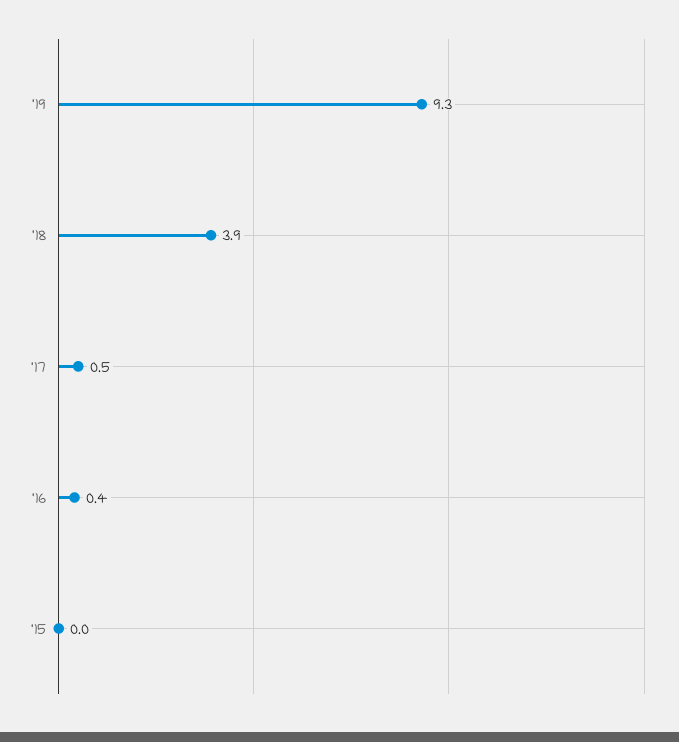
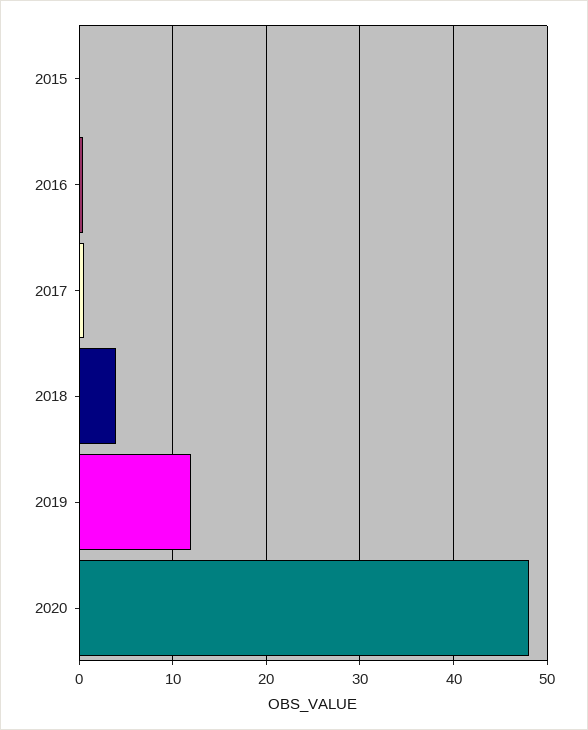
'19: 9.3 -> 12
2020: none -> 48

